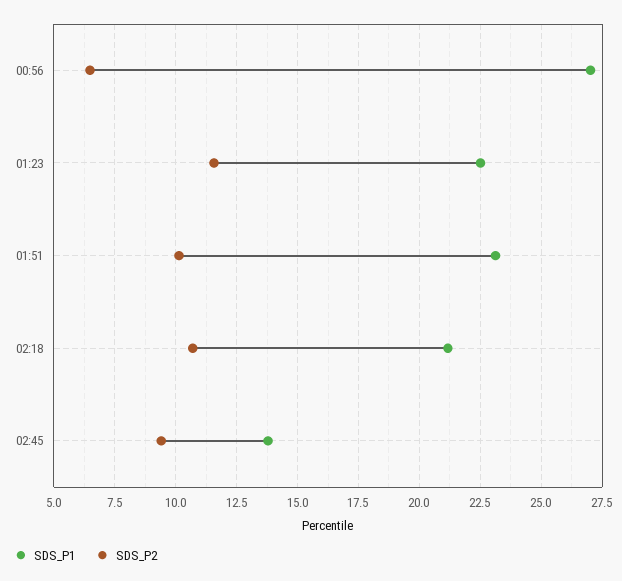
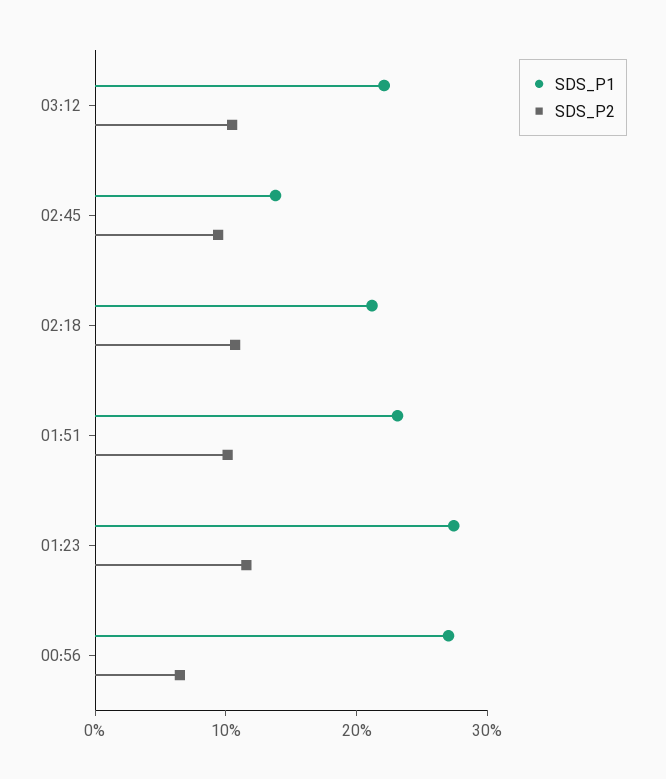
SDS_P1, 01:23: 22.5 -> 28
SDS_P1, 03:12: none -> 22
SDS_P2, 03:12: none -> 10

